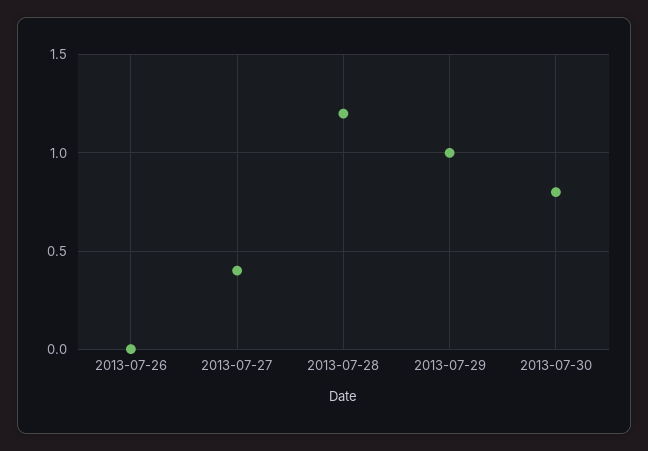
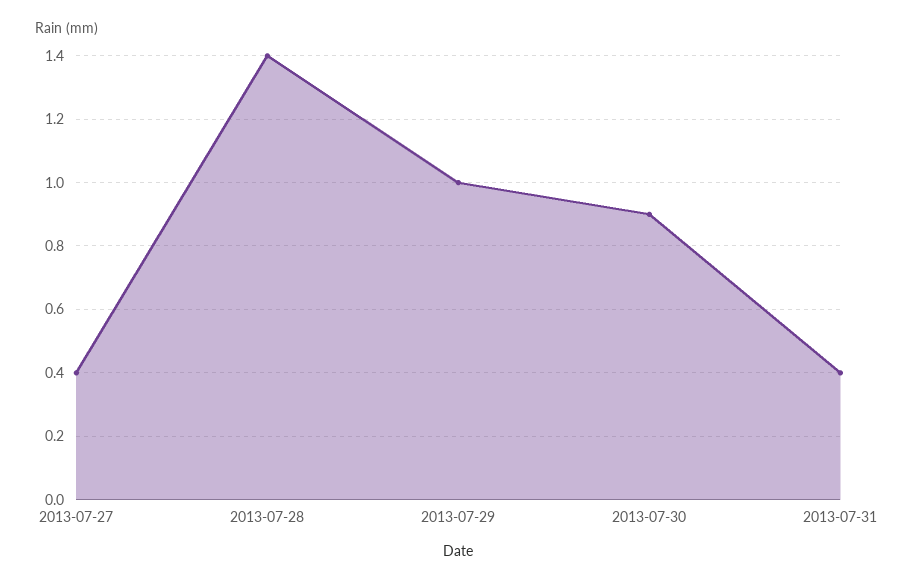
2013-07-26: 0 -> none
2013-07-28: 1.2 -> 1.4
2013-07-30: 0.8 -> 0.9
2013-07-31: none -> 0.4

